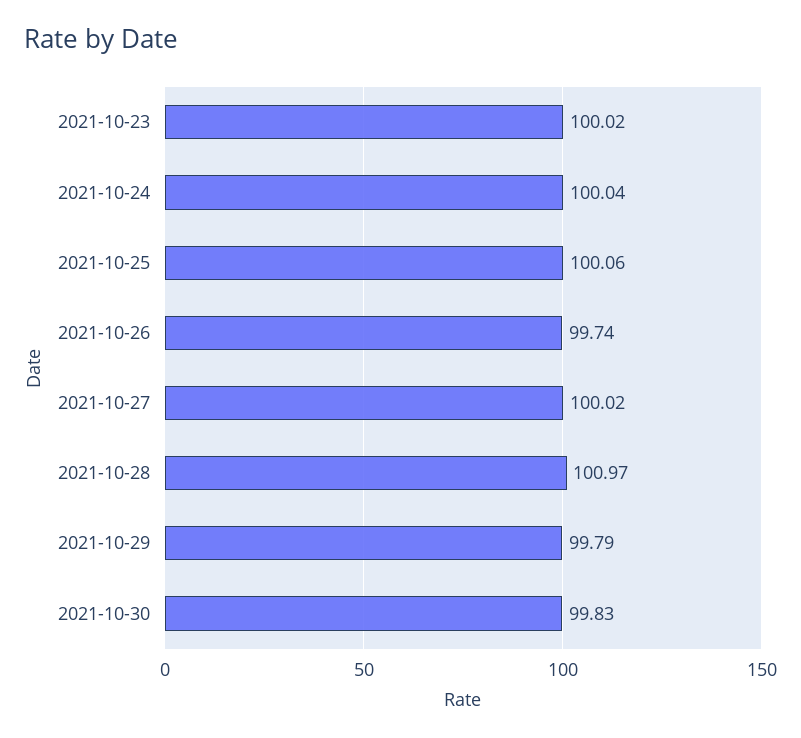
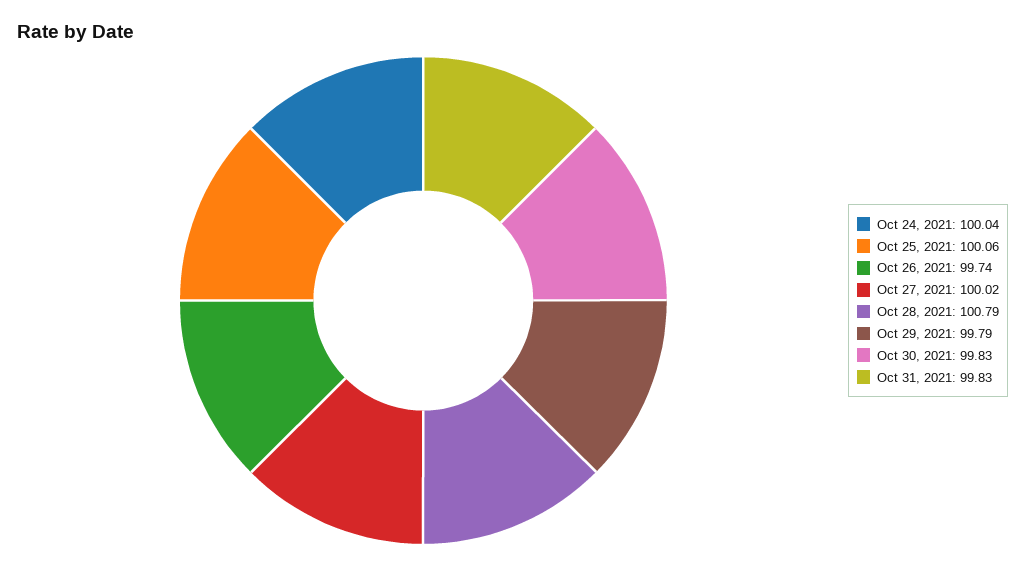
2021-10-23: 100.02 -> none
2021-10-28: 100.97 -> 100.79
Oct 31, 2021: none -> 99.83

